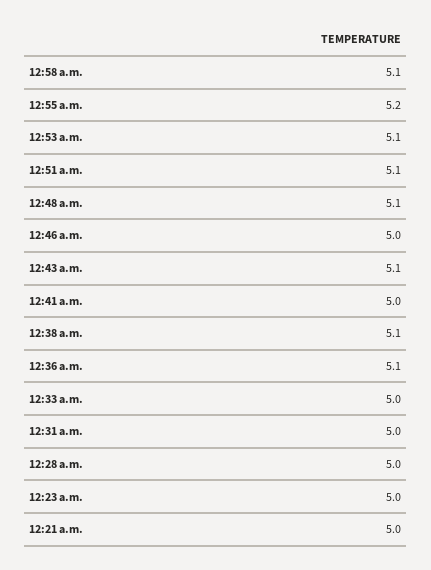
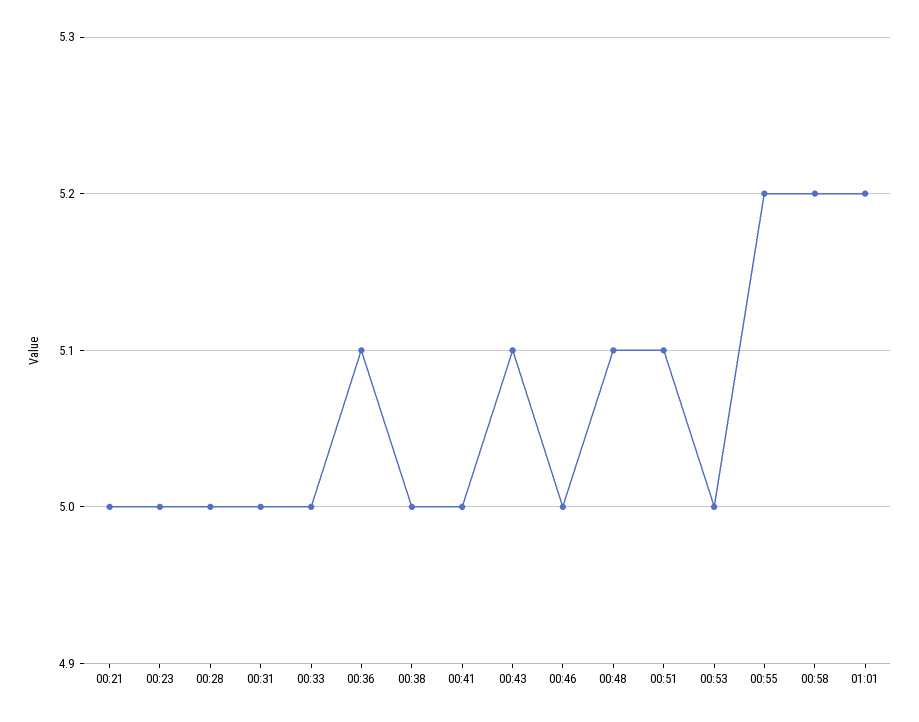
12:58 a.m.: 5.1 -> 5.2
12:53 a.m.: 5.1 -> 5
12:38 a.m.: 5.1 -> 5
01:01: none -> 5.2

